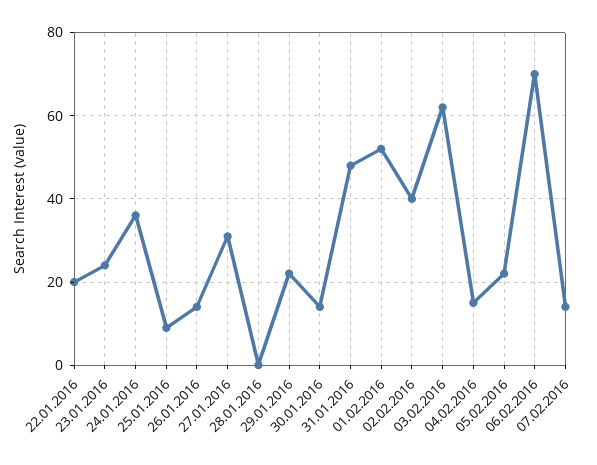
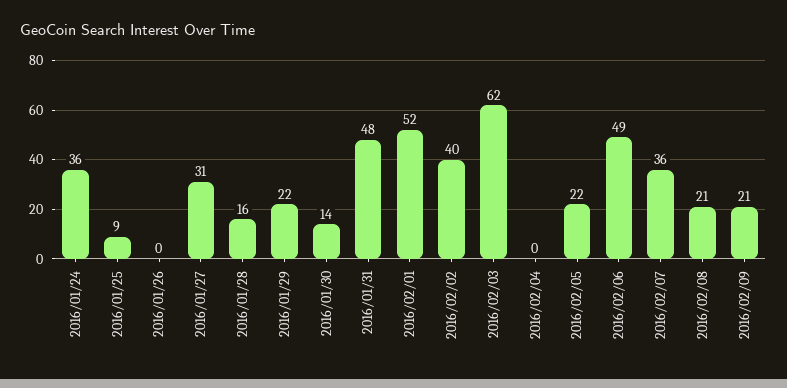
22.01.2016: 20 -> none
23.01.2016: 25 -> none
26.01.2016: 15 -> 0
28.01.2016: 0 -> 16
04.02.2016: 15 -> 0
06.02.2016: 70 -> 49
07.02.2016: 15 -> 36
2016/02/08: none -> 21
2016/02/09: none -> 21

